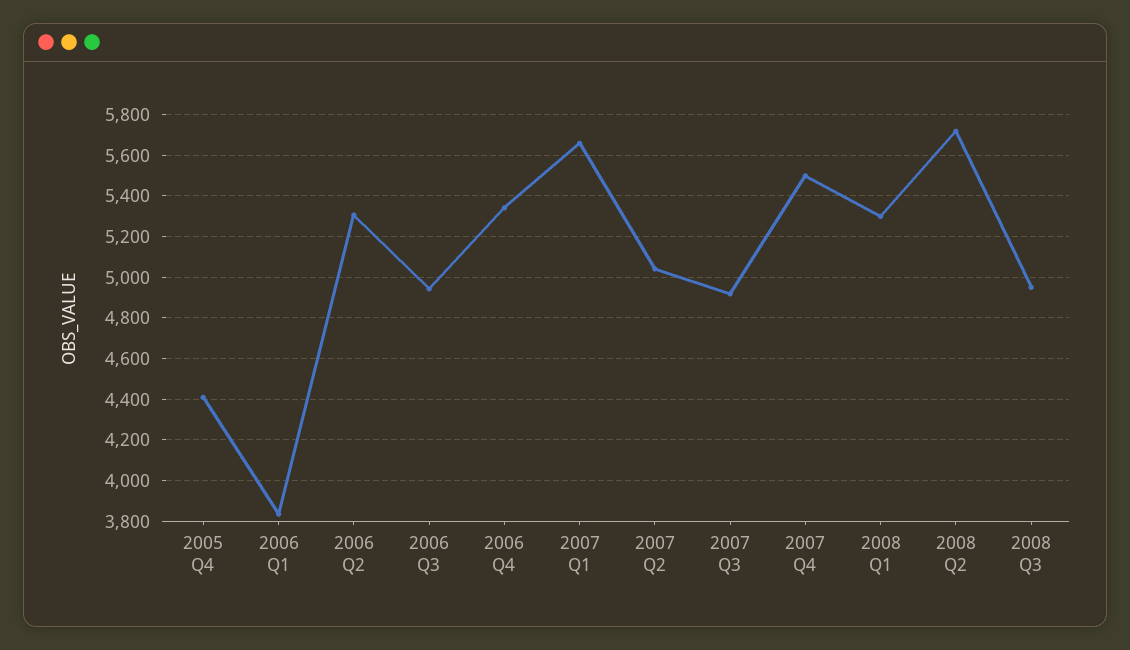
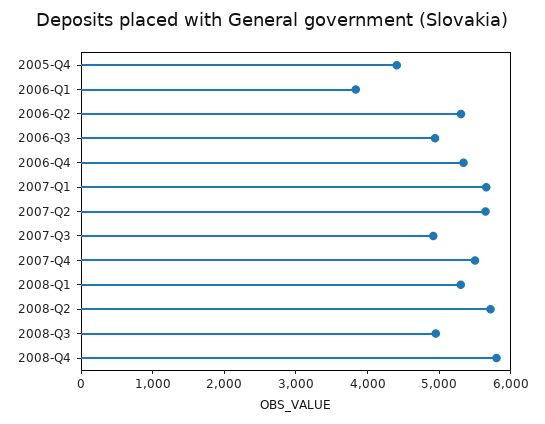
2007 Q2: 5050 -> 5600
2008-Q4: none -> 5800

